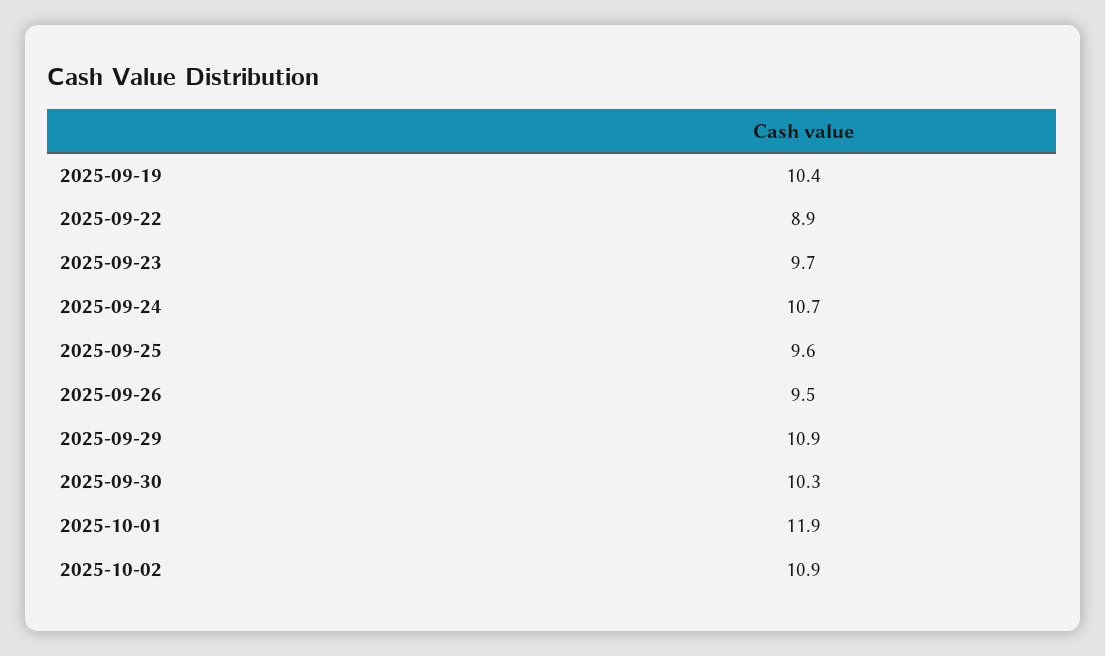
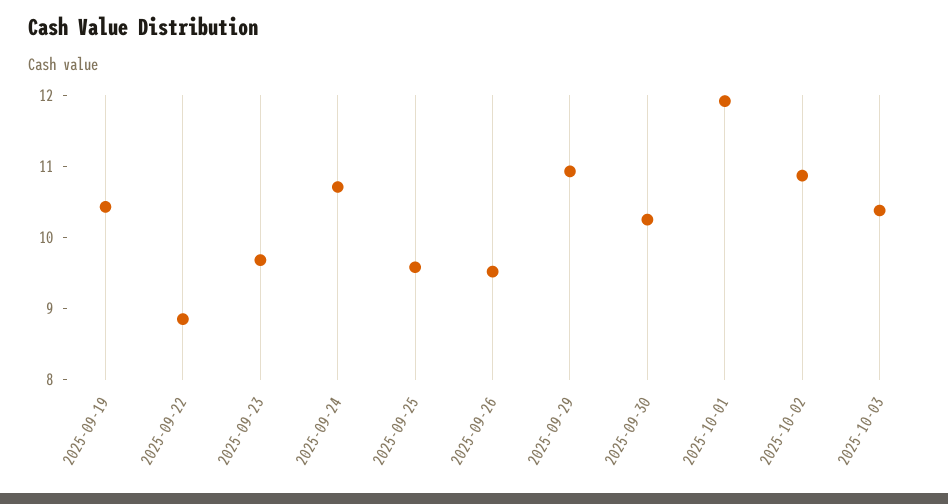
2025-10-03: none -> 10.4

